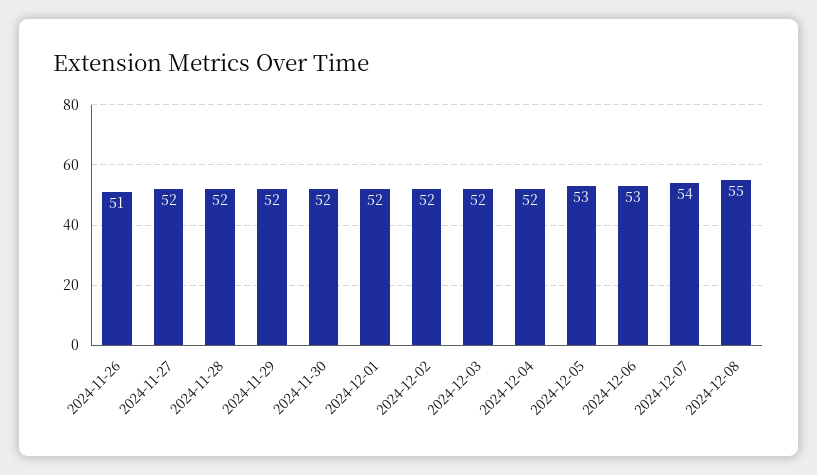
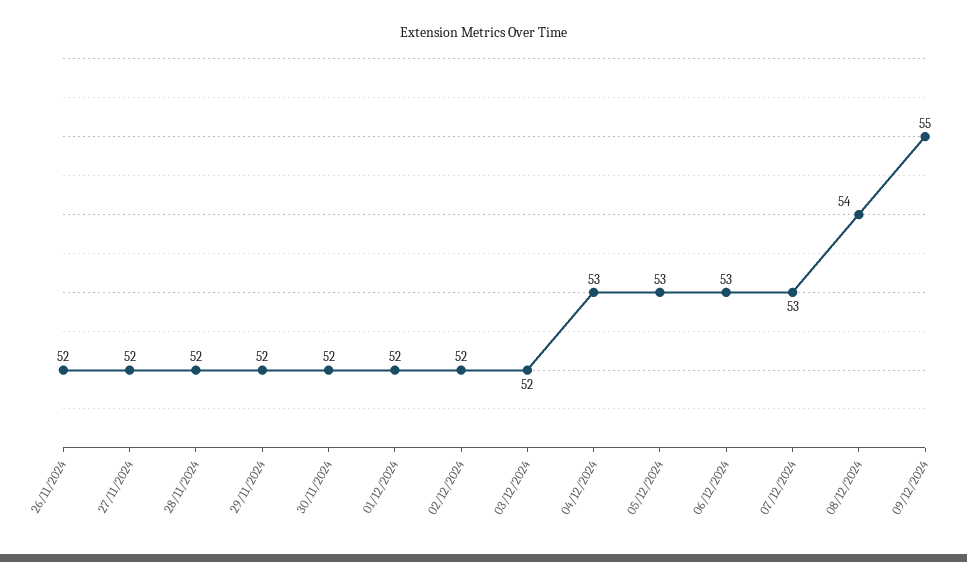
2024-11-26: 51 -> 52
2024-12-04: 52 -> 53
2024-12-07: 54 -> 53
2024-12-08: 55 -> 54
09/12/2024: none -> 55

